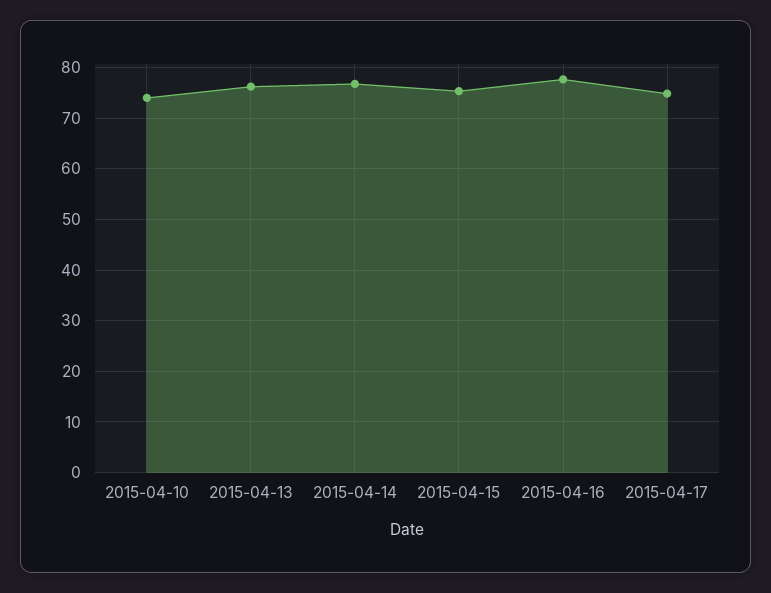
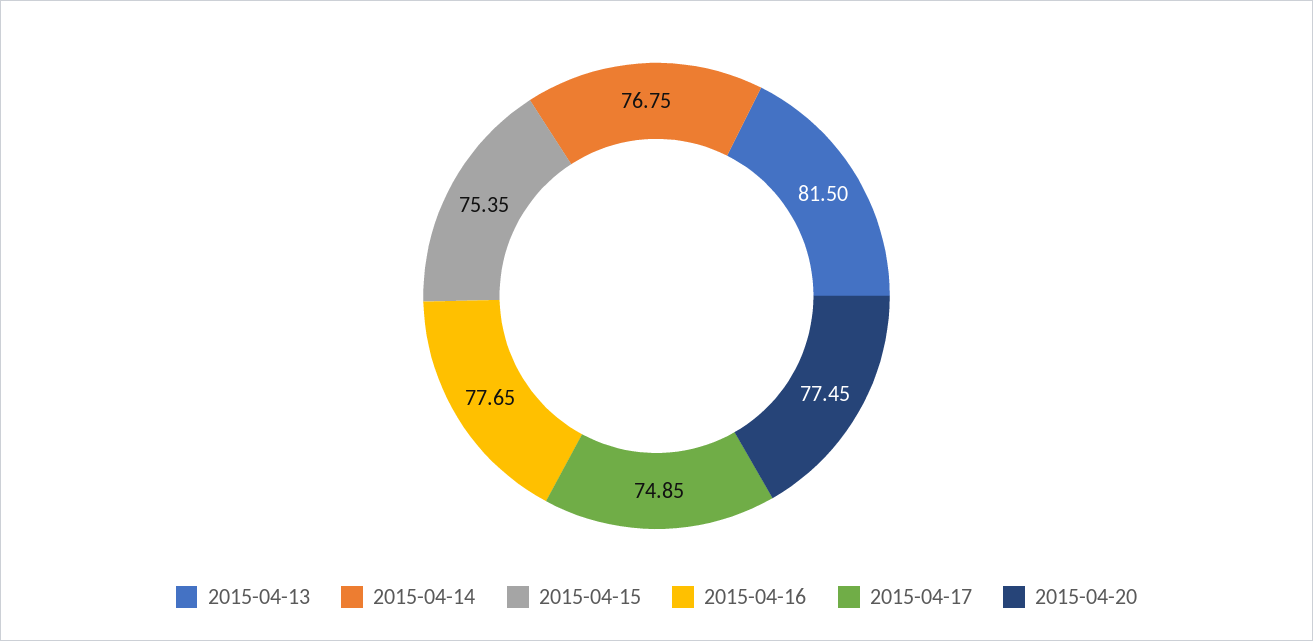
2015-04-10: 74 -> none
2015-04-13: 76 -> 81.5
2015-04-20: none -> 77.45

